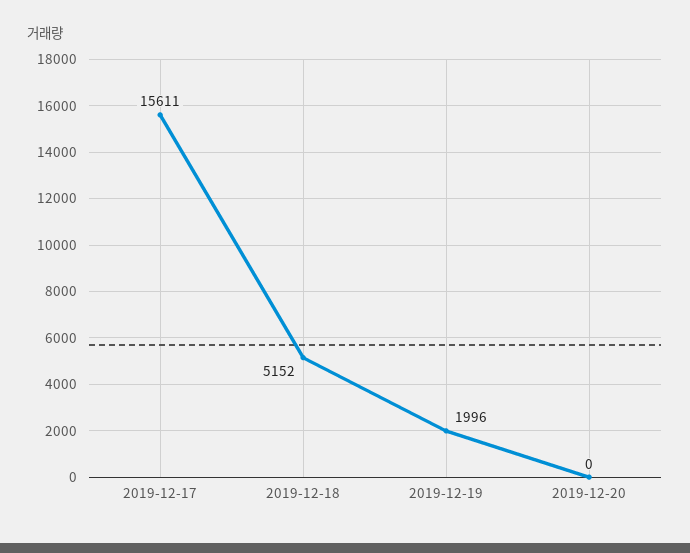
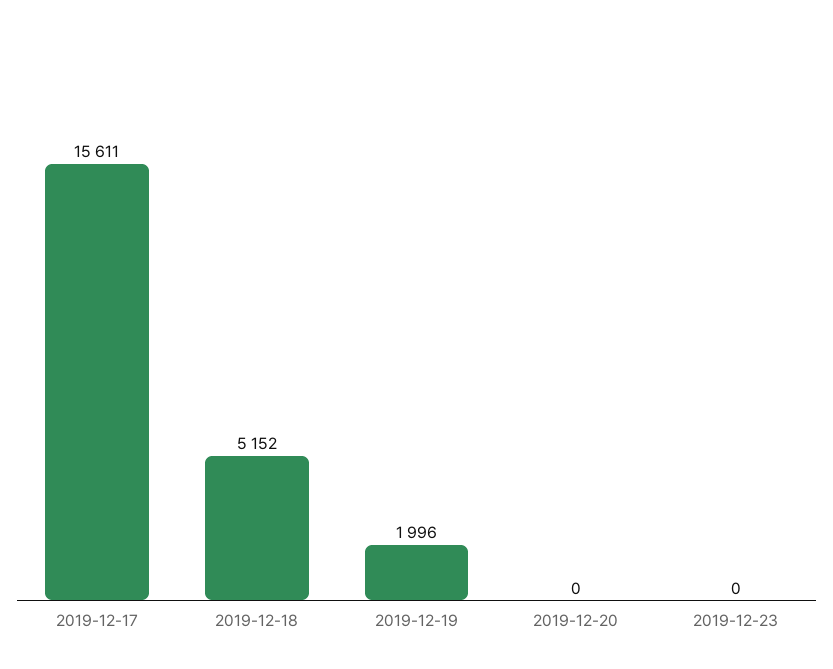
2019-12-23: none -> 0

